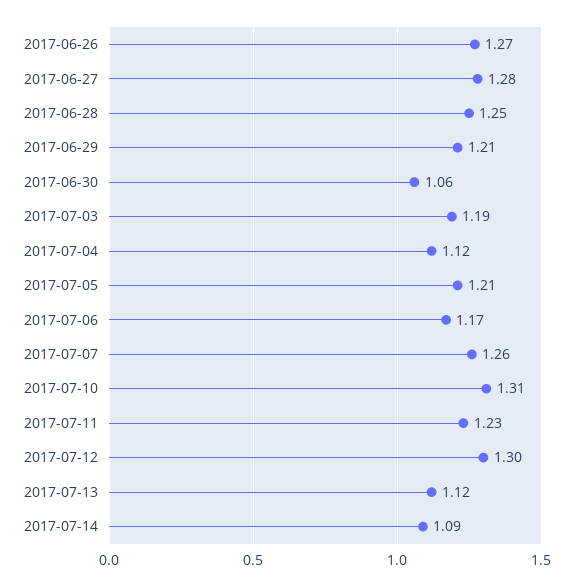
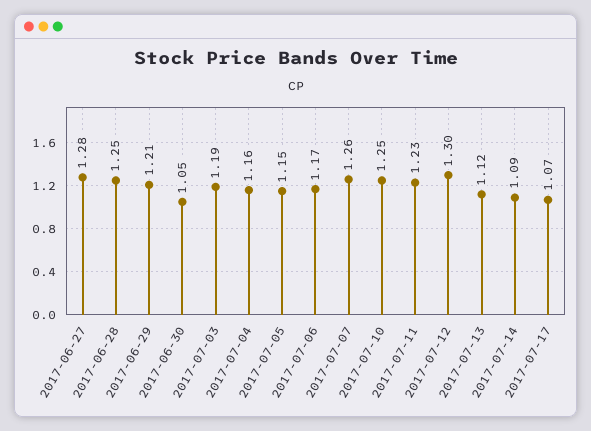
2017-06-26: 1.27 -> none
2017-06-30: 1.06 -> 1.05
2017-07-04: 1.12 -> 1.16
2017-07-05: 1.21 -> 1.15
2017-07-10: 1.31 -> 1.25
2017-07-17: none -> 1.07

